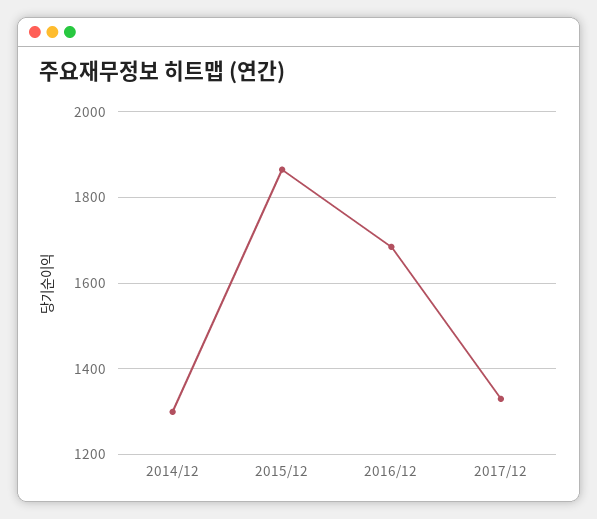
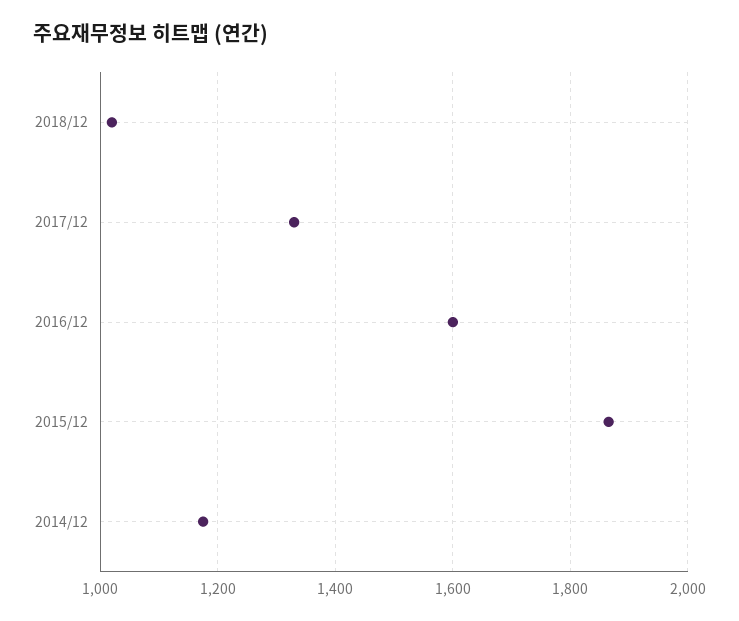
2014/12: 1300 -> 1180
2016/12: 1680 -> 1600
2018/12: none -> 1020

